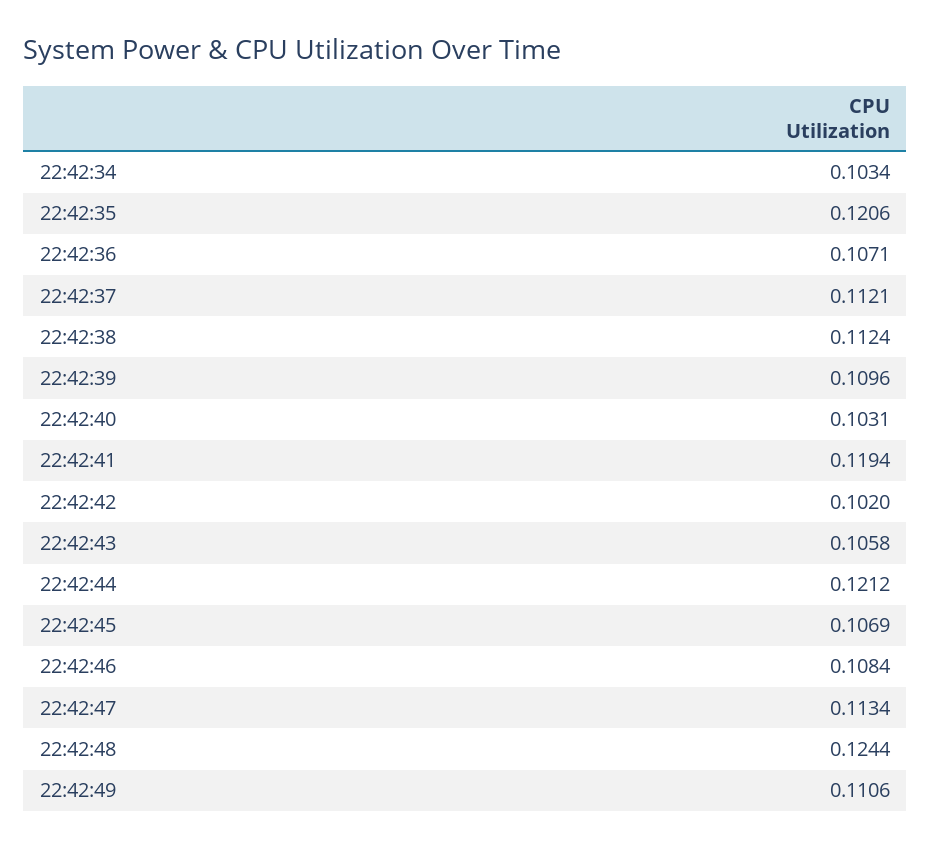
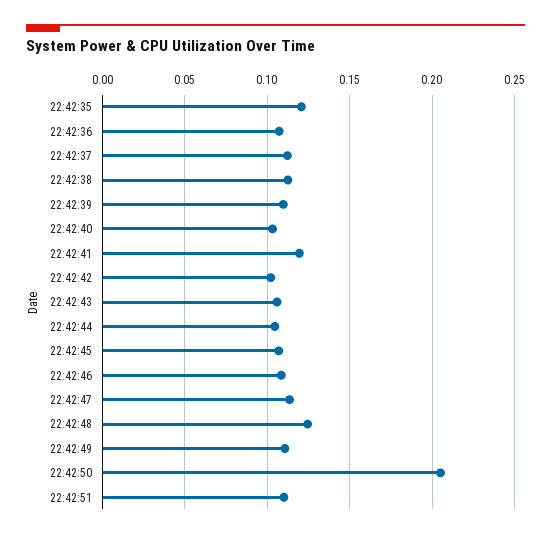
22:42:34: 0.1034 -> none
22:42:44: 0.1212 -> 0.105
22:42:50: none -> 0.205
22:42:51: none -> 0.11

